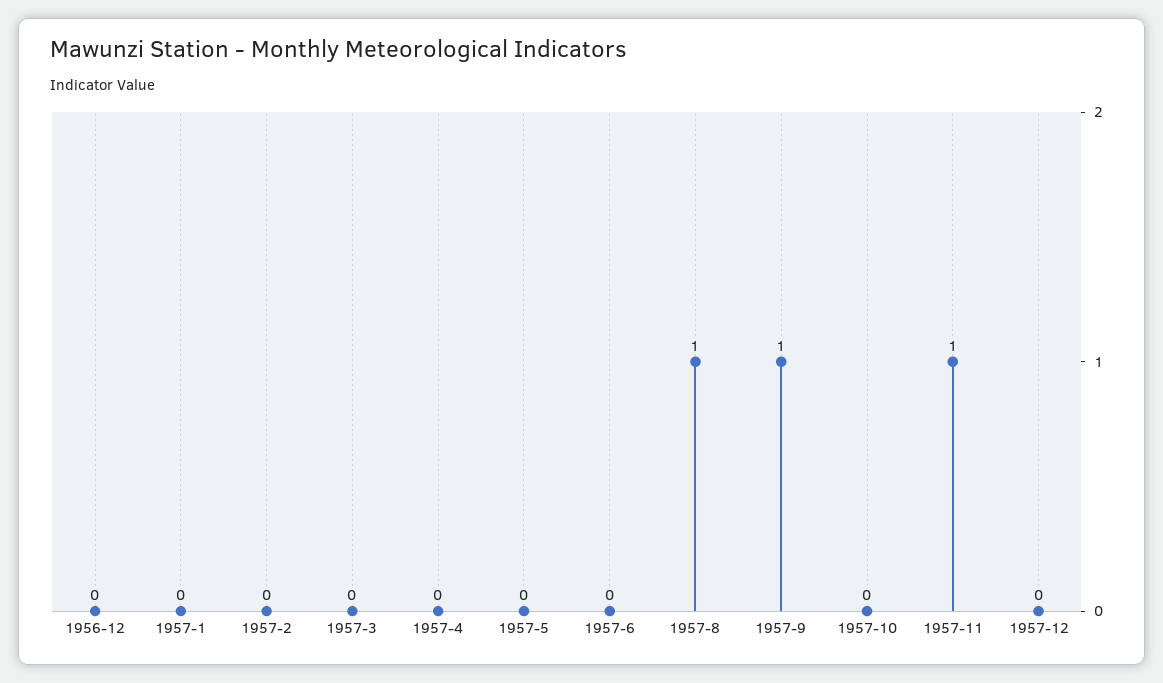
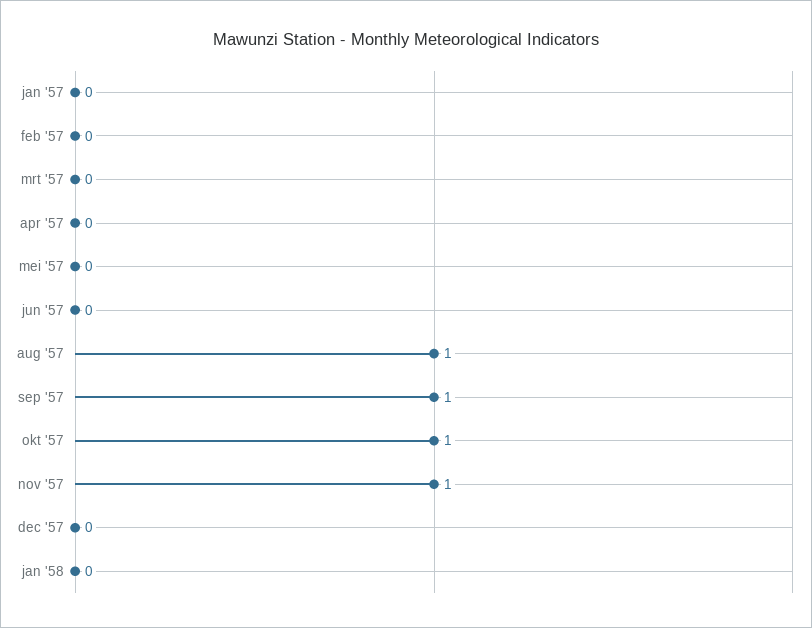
1956-12: 0 -> none
1957-10: 0 -> 1
jan '58: none -> 0

